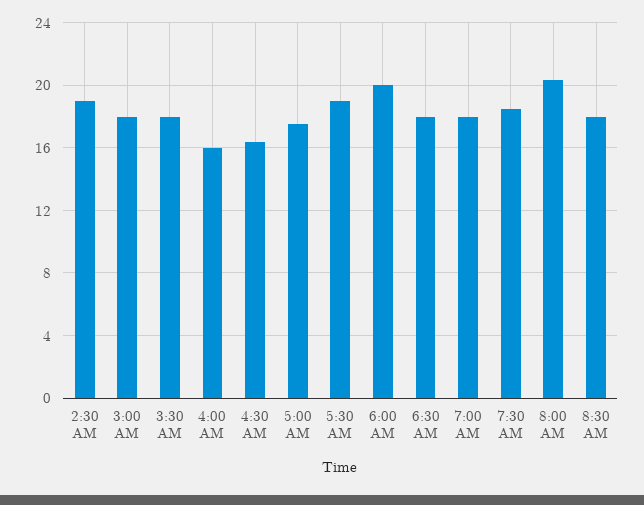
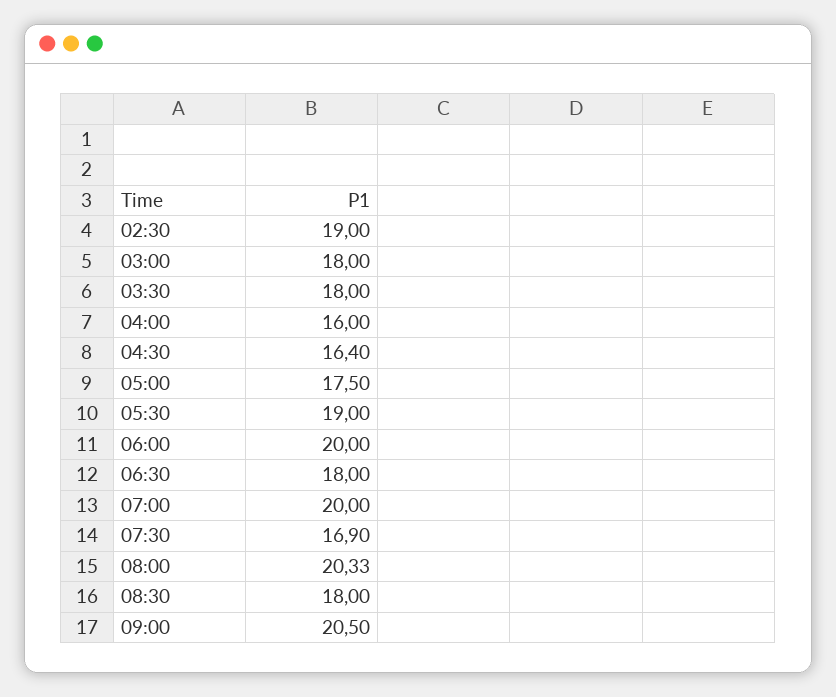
7:00 AM: 18 -> 20
7:30 AM: 18.5 -> 16.9
09:00: none -> 20.5

